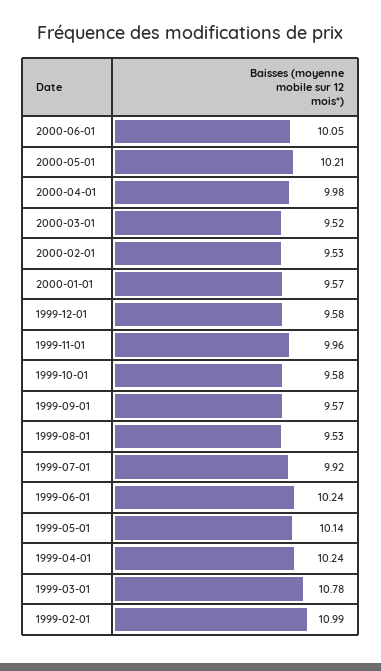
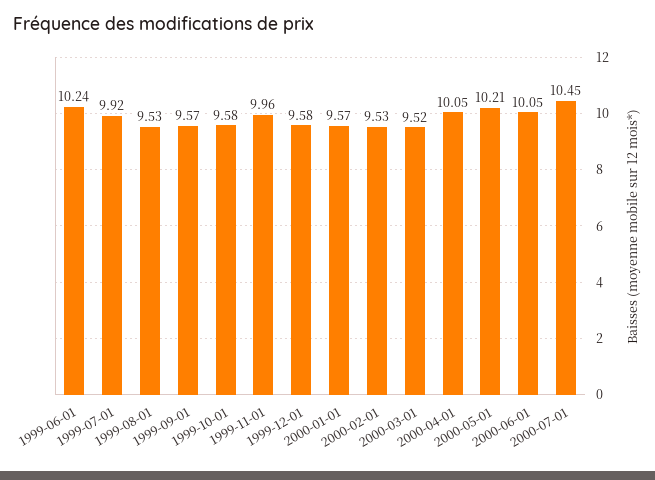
2000-04-01: 9.98 -> 10.05
1999-05-01: 10.14 -> none
1999-04-01: 10.24 -> none
1999-03-01: 10.78 -> none
1999-02-01: 10.99 -> none
2000-07-01: none -> 10.45

